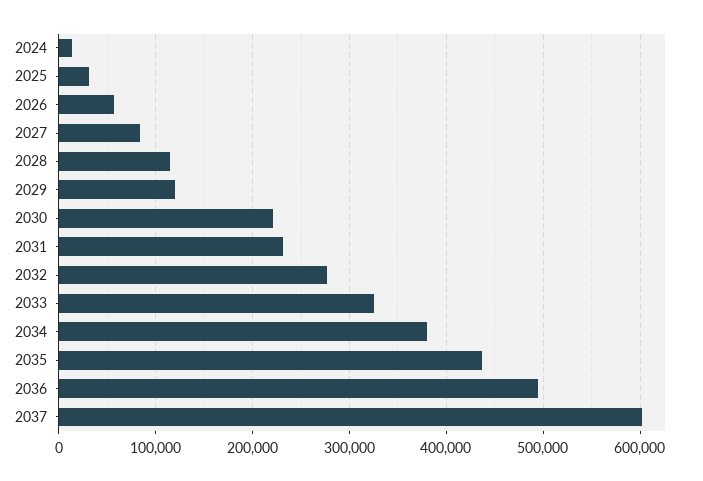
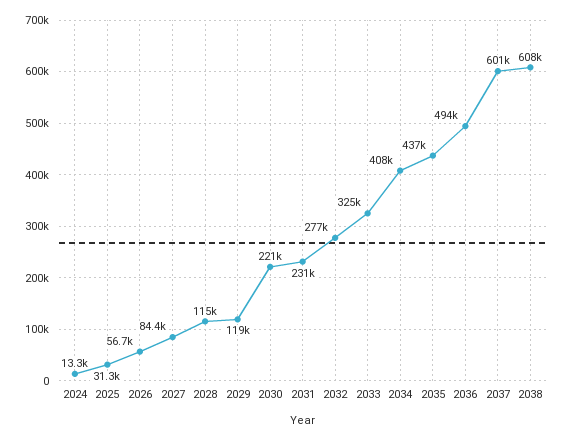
2034: 380000 -> 408000
2038: none -> 608000

